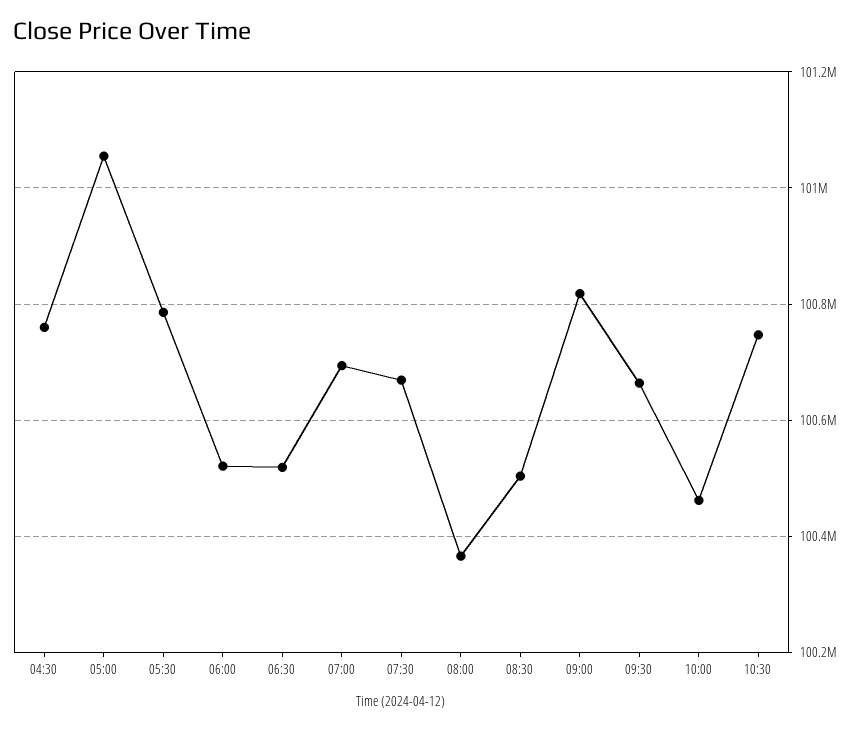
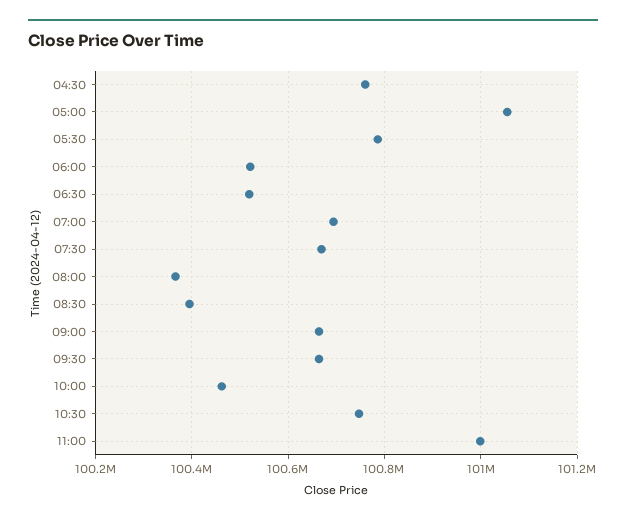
08:30: 100500000 -> 100400000
09:00: 100820000 -> 100660000
11:00: none -> 101000000

